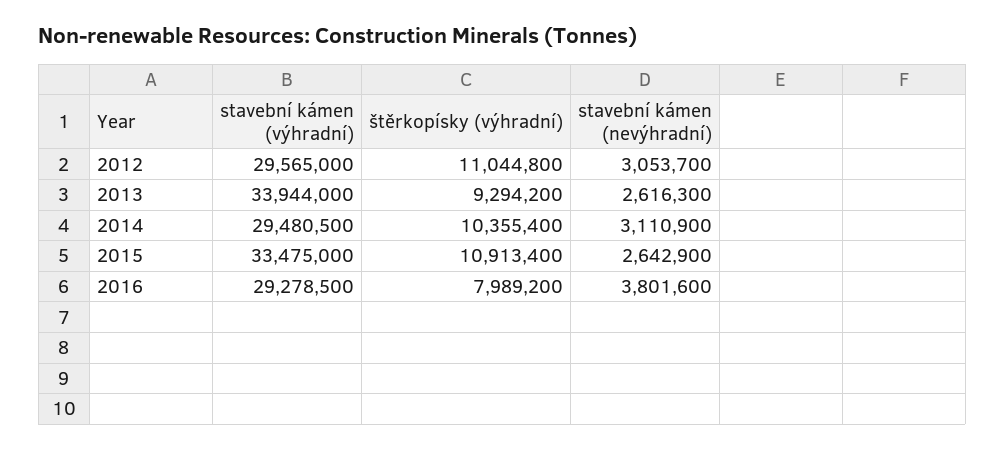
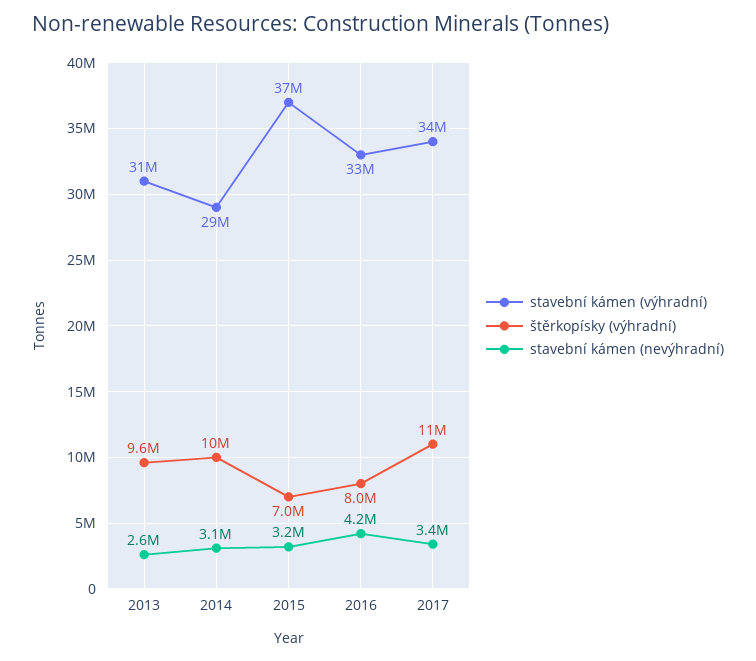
stavební kámen (výhradní), 2012: 29565000 -> none
štěrkopísky (výhradní), 2012: 11044800 -> none
stavební kámen (nevýhradní), 2012: 3053700 -> none
stavební kámen (výhradní), 2013: 33944000 -> 31000000
štěrkopísky (výhradní), 2013: 9294200 -> 9600000
stavební kámen (výhradní), 2015: 33475000 -> 37000000
štěrkopísky (výhradní), 2015: 10913400 -> 7000000
stavební kámen (nevýhradní), 2015: 2642900 -> 3200000
stavební kámen (výhradní), 2016: 29278500 -> 33000000
stavební kámen (nevýhradní), 2016: 3801600 -> 4200000
stavební kámen (výhradní), 2017: none -> 34000000
štěrkopísky (výhradní), 2017: none -> 11000000
stavební kámen (nevýhradní), 2017: none -> 3400000

